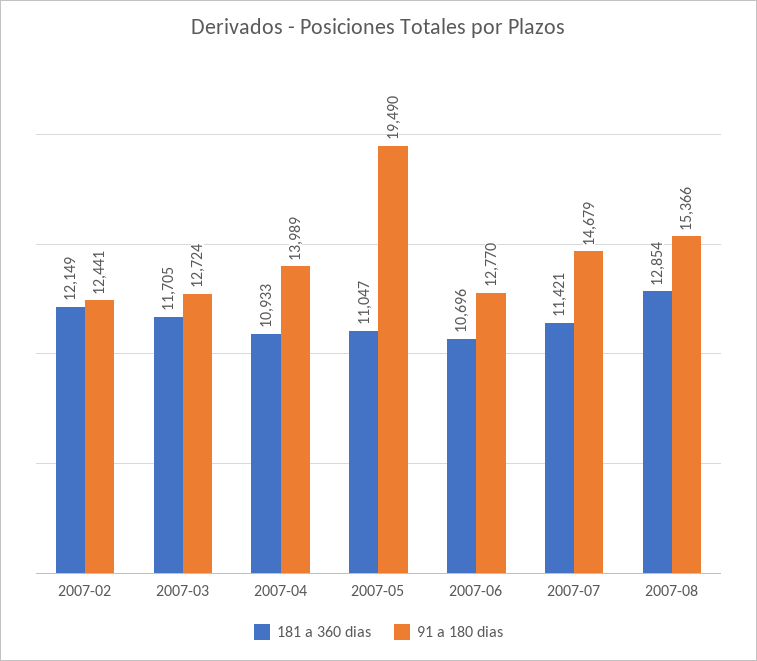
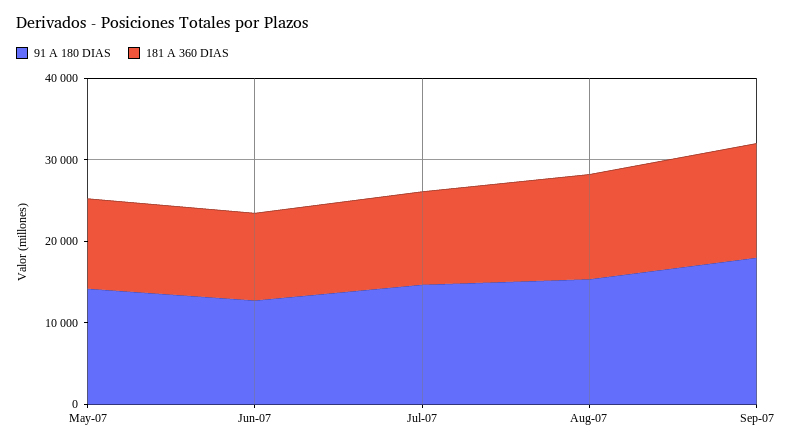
181 a 360 dias, 2007-02: 12149 -> none
91 a 180 dias, 2007-02: 12441 -> none
181 a 360 dias, 2007-03: 11705 -> none
91 a 180 dias, 2007-03: 12724 -> none
181 a 360 dias, 2007-04: 10933 -> none
91 a 180 dias, 2007-04: 13989 -> none
91 a 180 dias, 2007-05: 19490 -> 14000
91 a 180 dias, Sep-07: none -> 18000
181 a 360 dias, Sep-07: none -> 14000

